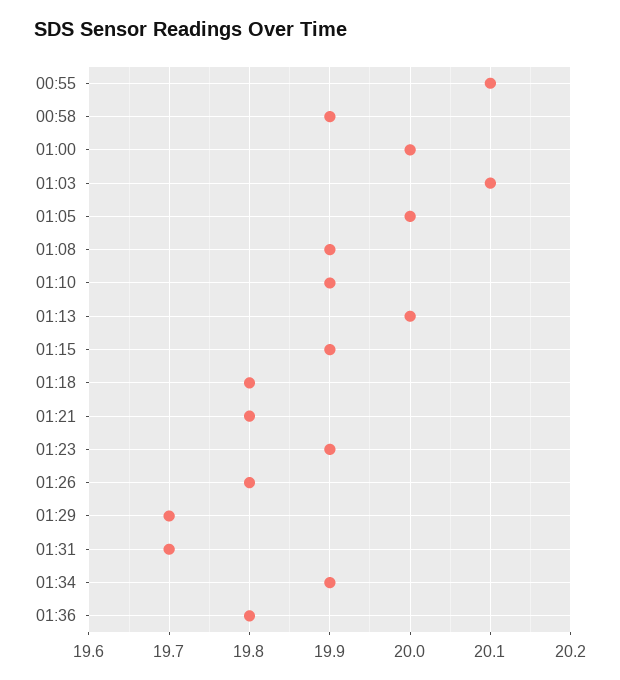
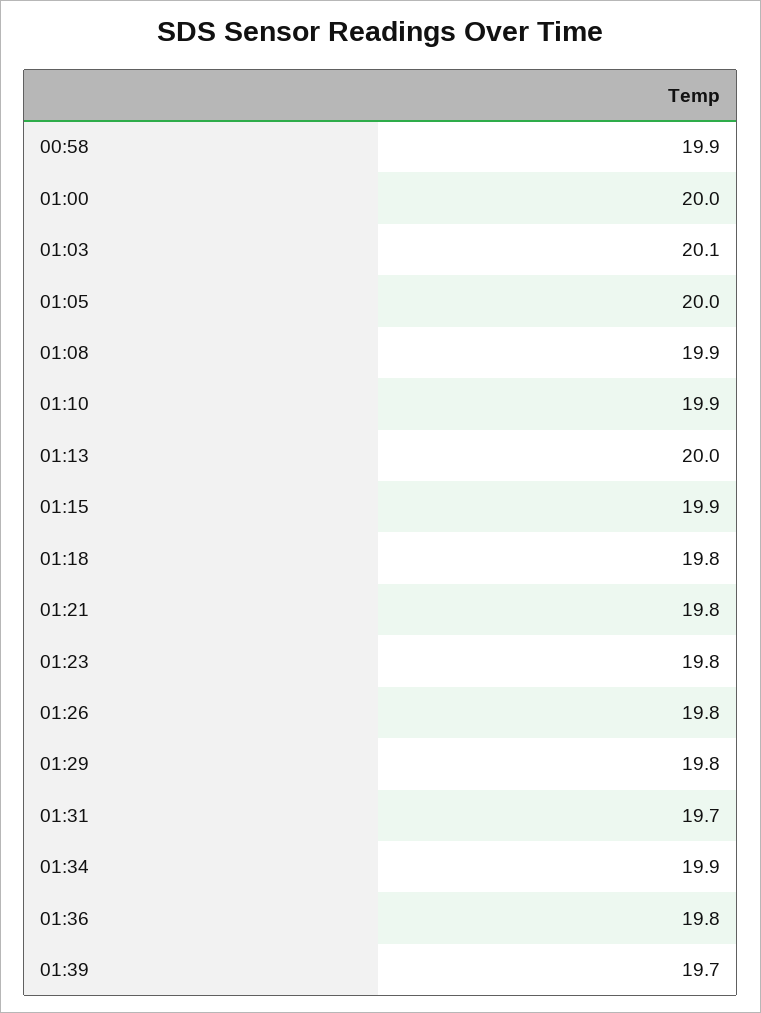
00:55: 20.1 -> none
01:23: 19.9 -> 19.8
01:29: 19.7 -> 19.8
01:39: none -> 19.7

